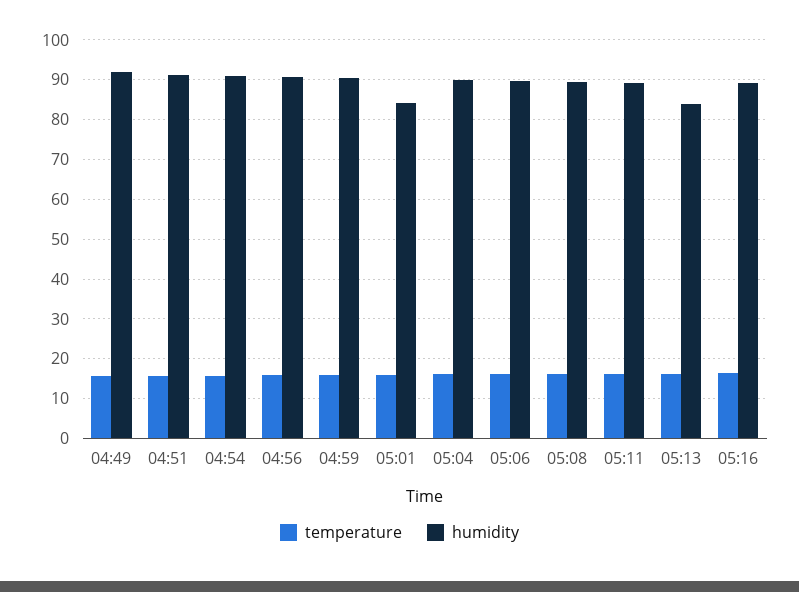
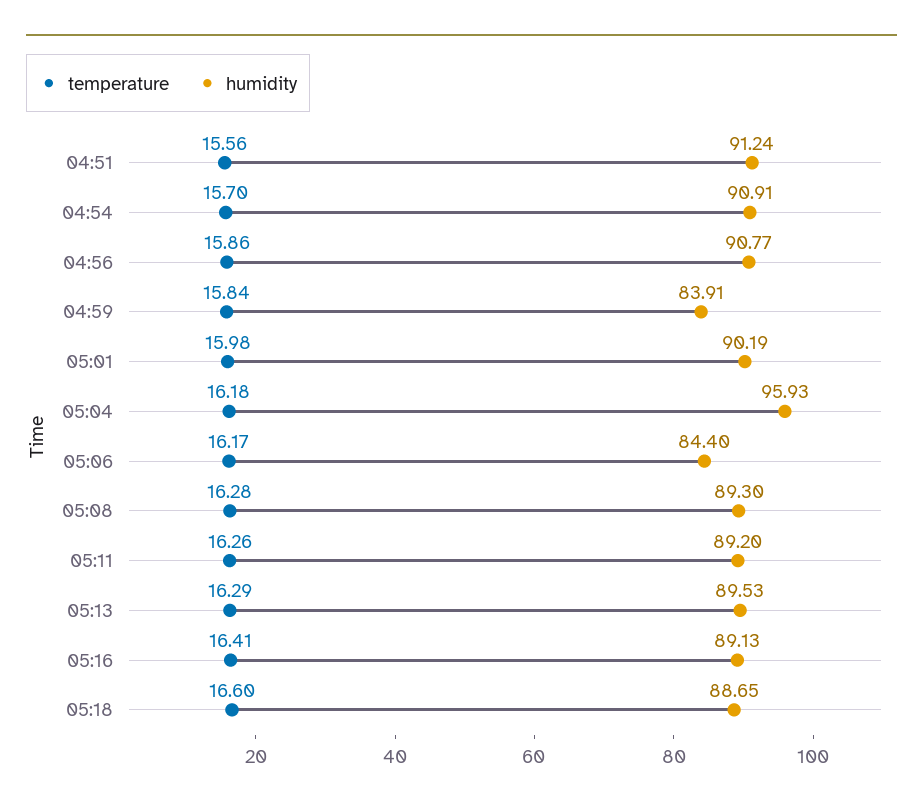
temperature, 04:49: 16 -> none
humidity, 04:49: 92 -> none
humidity, 04:59: 90 -> 83.91
humidity, 05:01: 84 -> 90.19
humidity, 05:04: 90 -> 95.93
humidity, 05:06: 90 -> 84.4
humidity, 05:13: 84 -> 89.53
temperature, 05:18: none -> 16.6
humidity, 05:18: none -> 88.65

